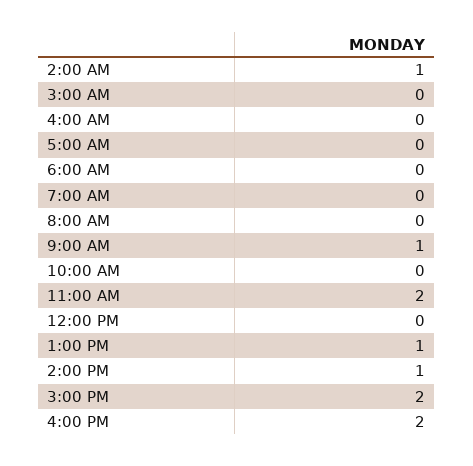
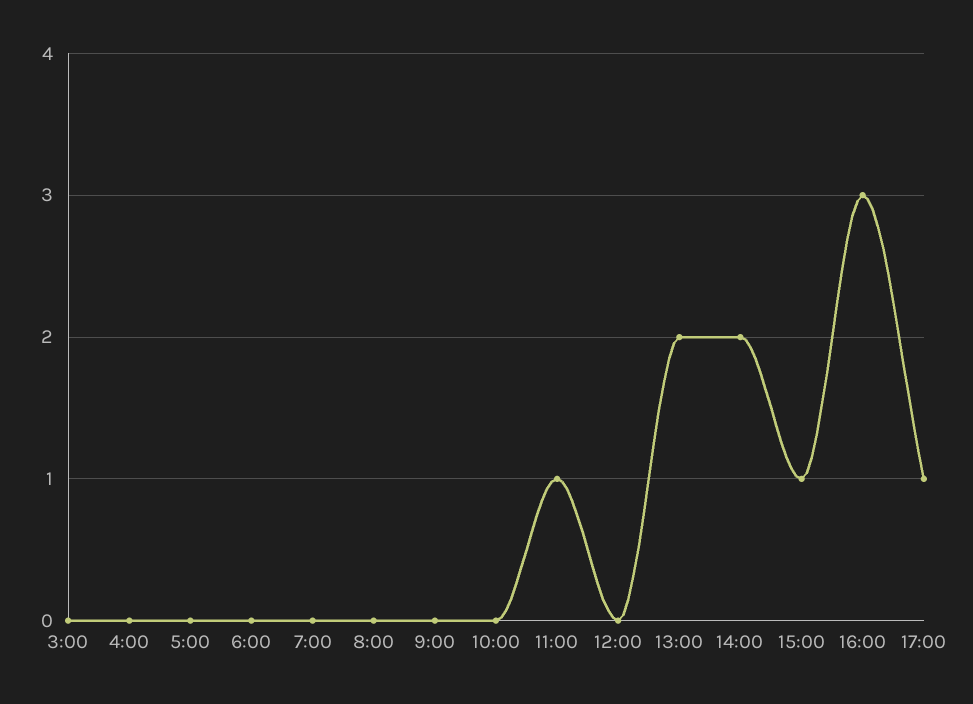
2:00 AM: 1 -> none
9:00 AM: 1 -> 0
11:00 AM: 2 -> 1
1:00 PM: 1 -> 2
2:00 PM: 1 -> 2
3:00 PM: 2 -> 1
4:00 PM: 2 -> 3
17:00: none -> 1

